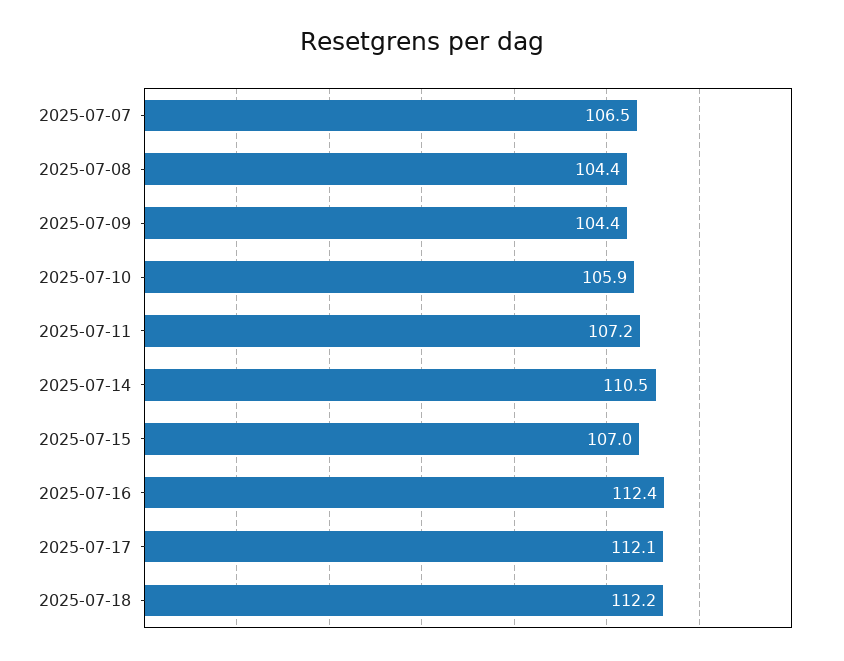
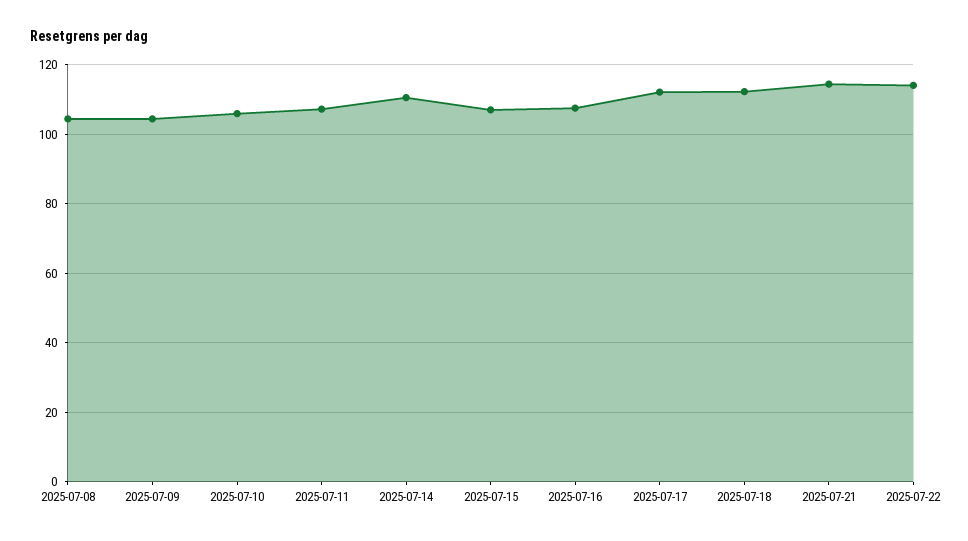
2025-07-07: 106.5 -> none
2025-07-16: 112.4 -> 108
2025-07-21: none -> 114
2025-07-22: none -> 114

